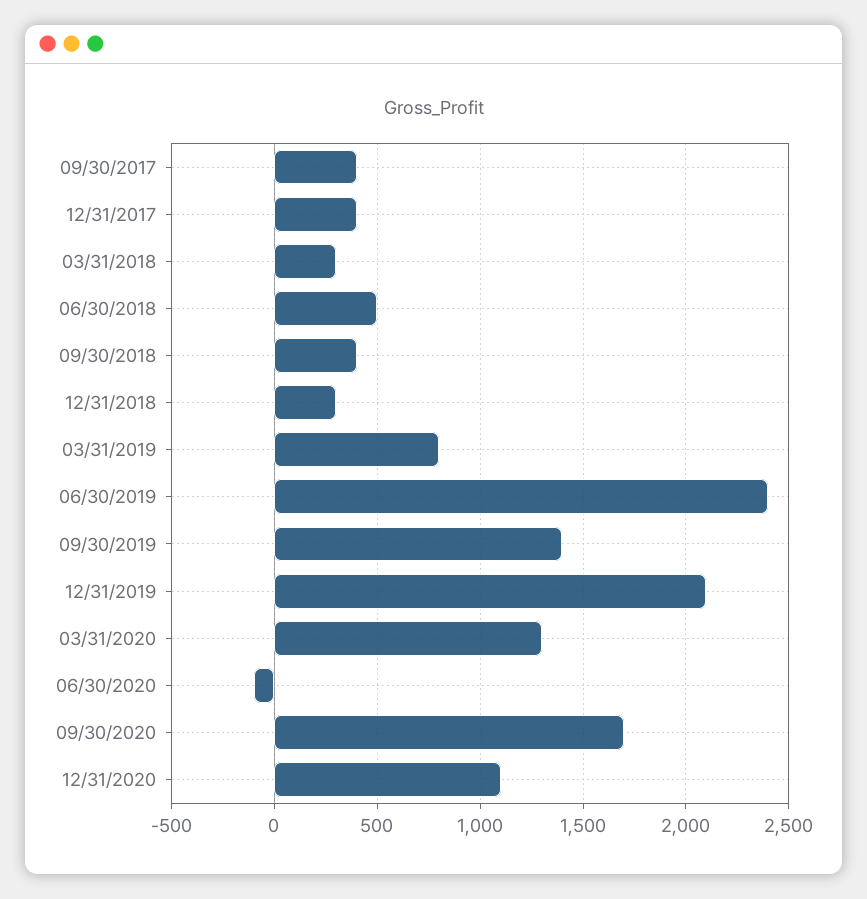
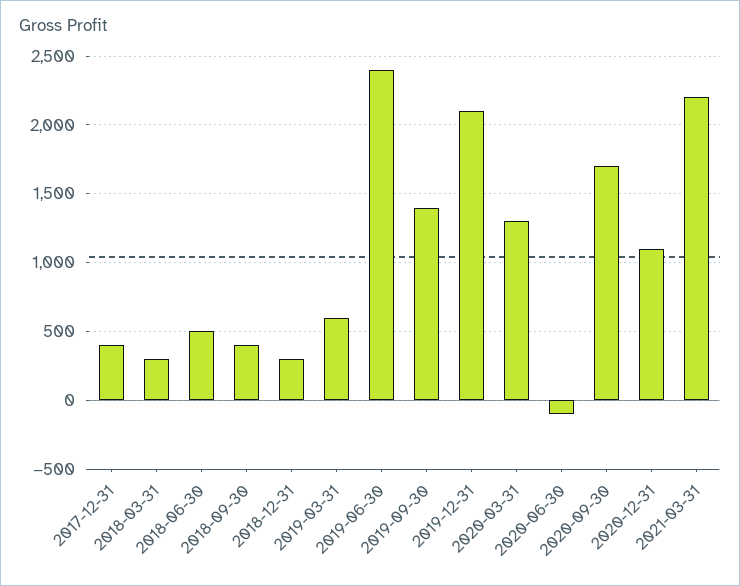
09/30/2017: 400 -> none
03/31/2019: 800 -> 600
2021-03-31: none -> 2200

